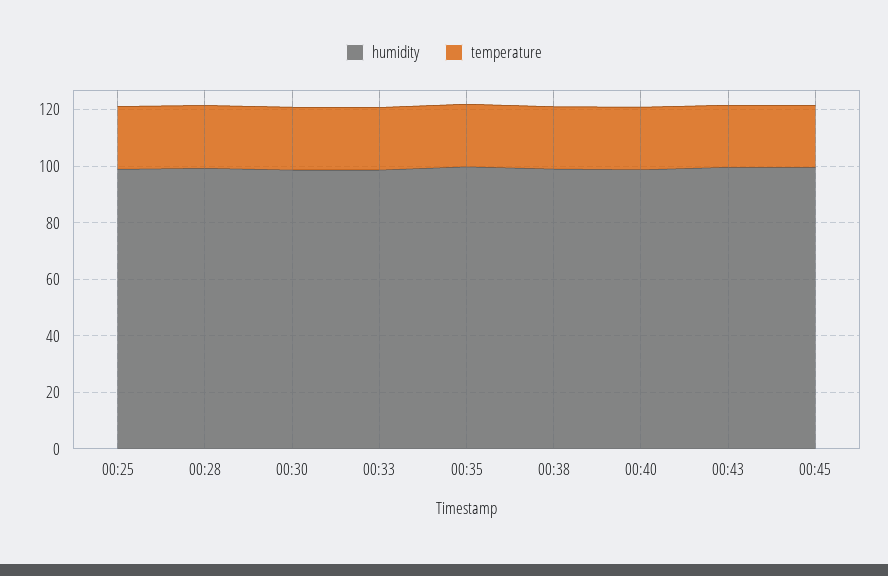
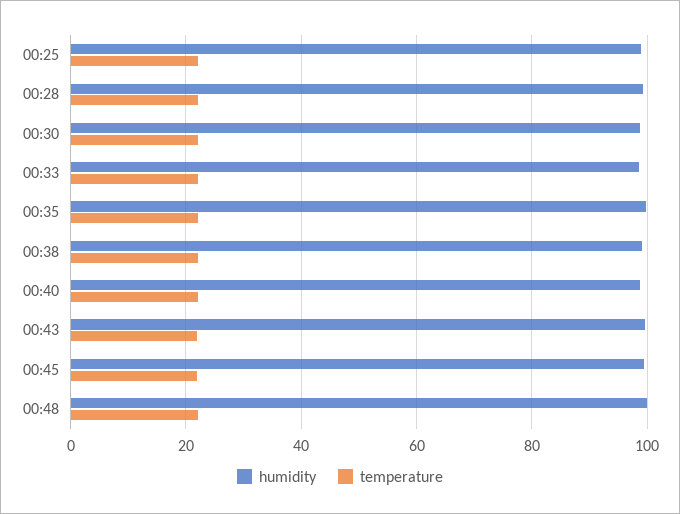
humidity, 00:48: none -> 100
temperature, 00:48: none -> 22

